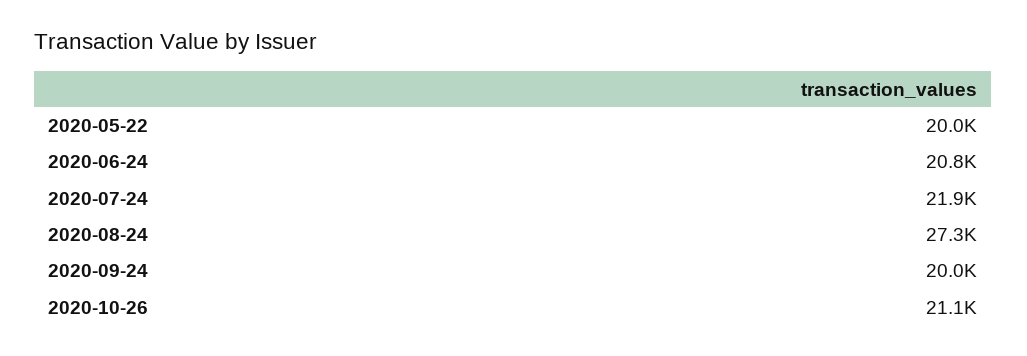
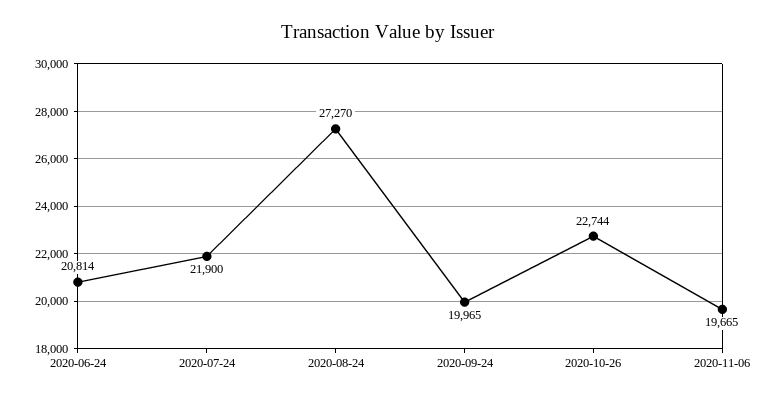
2020-05-22: 20000 -> none
2020-10-26: 21100 -> 22744
2020-11-06: none -> 19665

